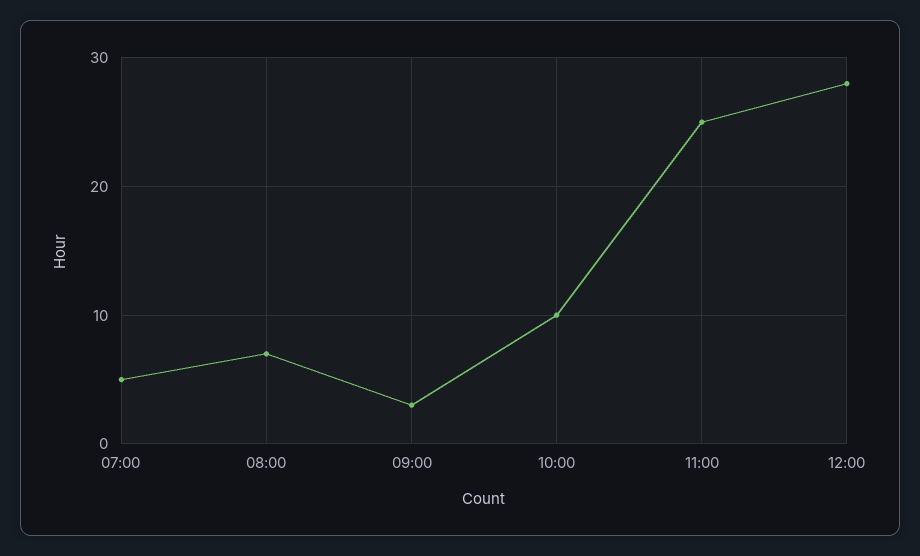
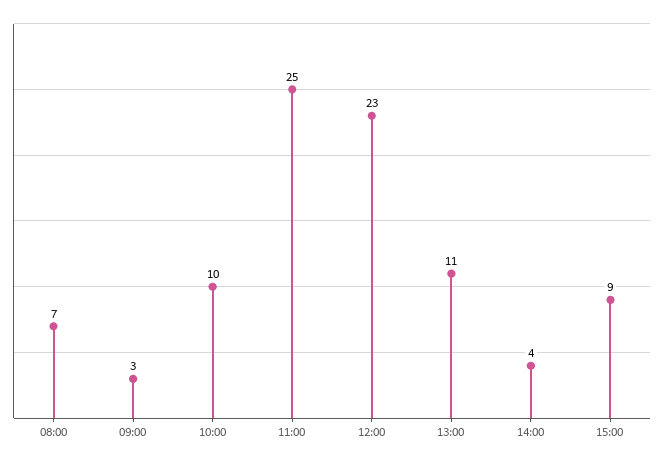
07:00: 5 -> none
12:00: 28 -> 23
13:00: none -> 11
14:00: none -> 4
15:00: none -> 9

